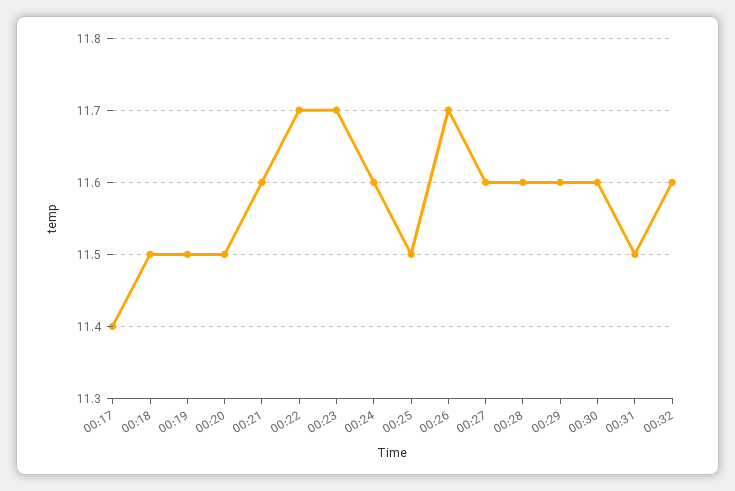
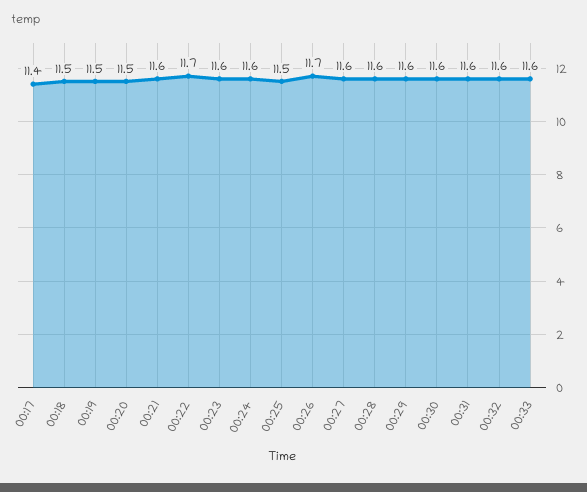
00:23: 11.7 -> 11.6
00:31: 11.5 -> 11.6
00:33: none -> 11.6

